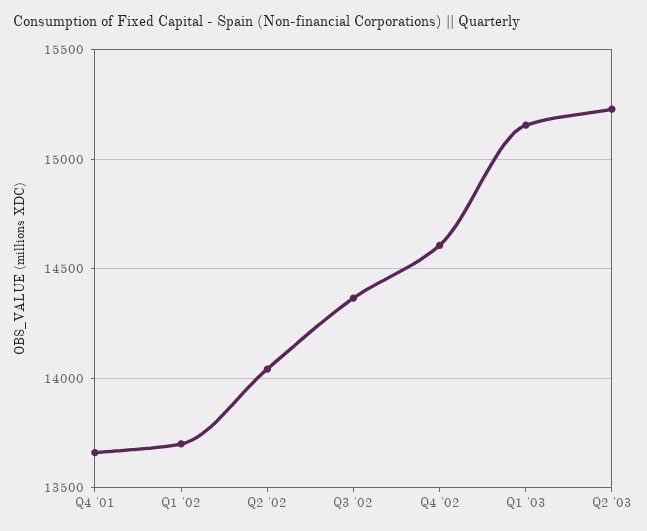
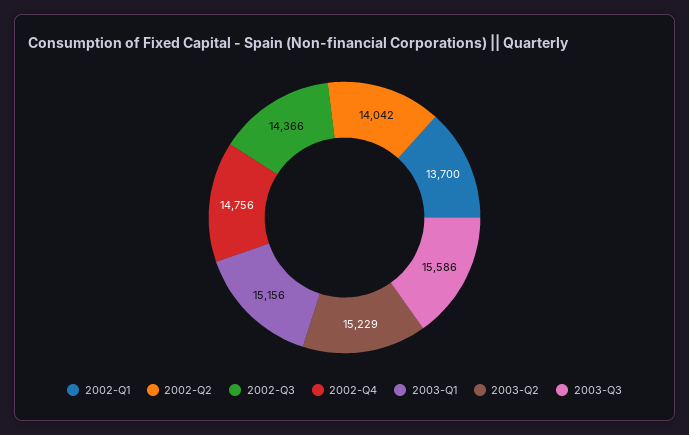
Q4 '01: 13650 -> none
Q4 '02: 14600 -> 14756
2003-Q3: none -> 15586

